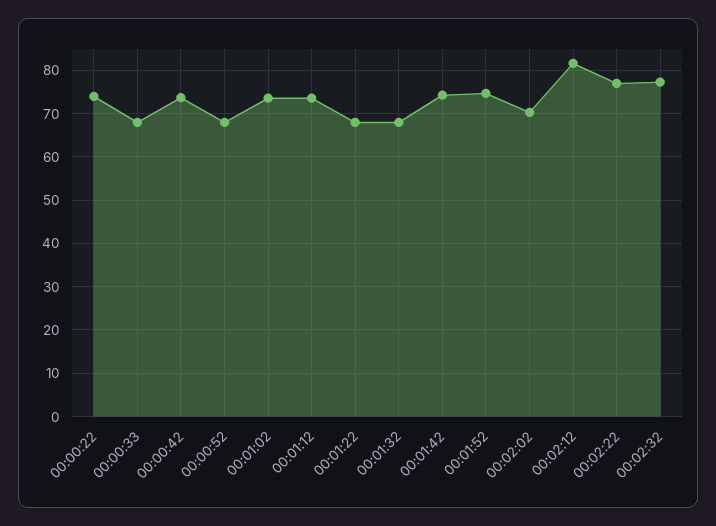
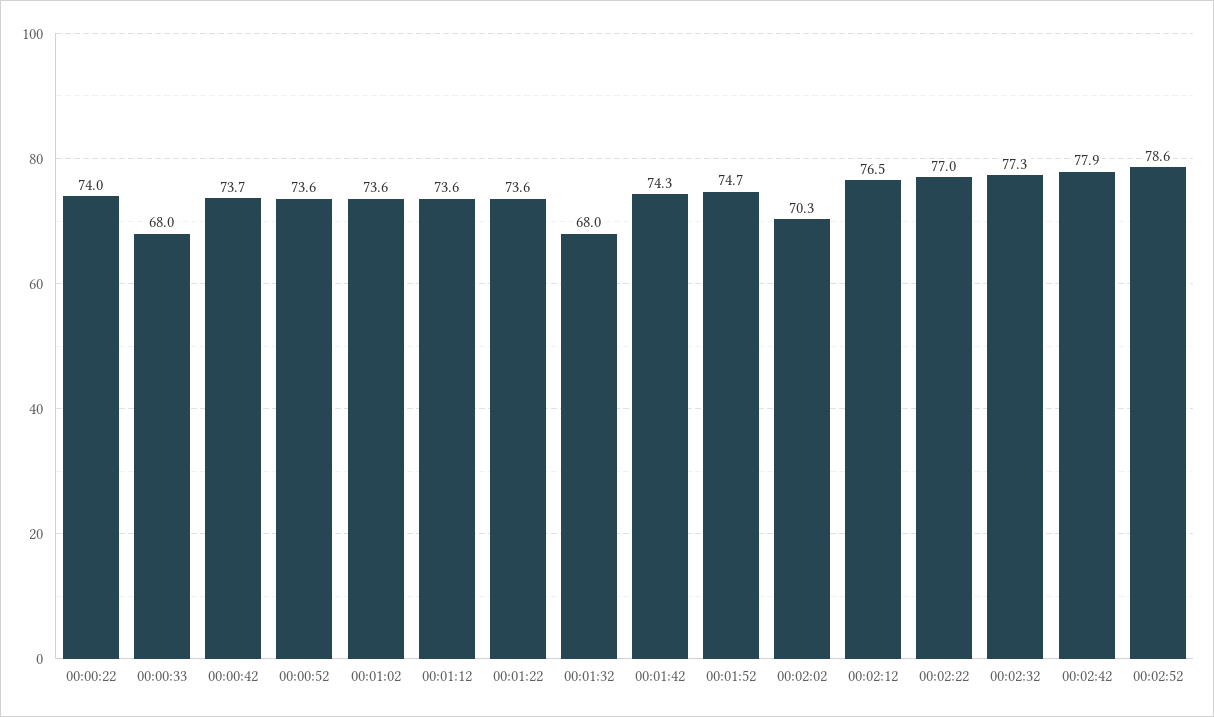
00:00:52: 68 -> 73.6
00:01:22: 68 -> 73.6
00:02:12: 82 -> 76.5
00:02:42: none -> 77.9
00:02:52: none -> 78.6

